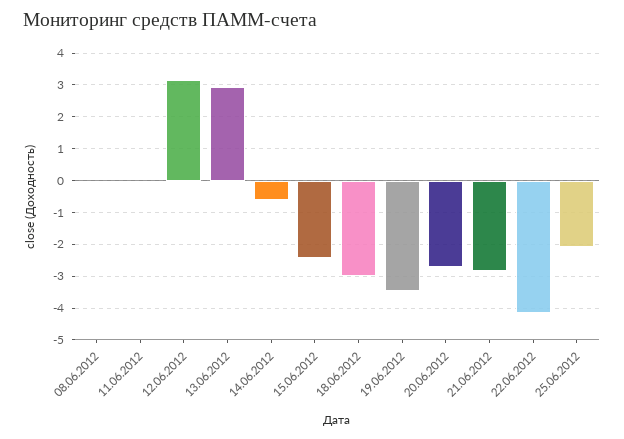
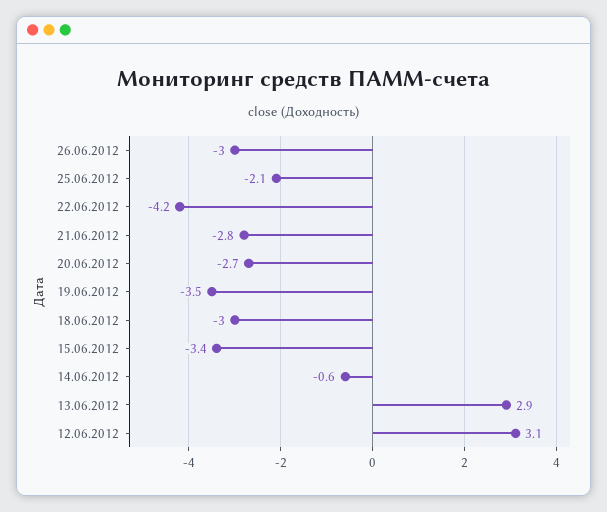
08.06.2012: 0 -> none
11.06.2012: 0 -> none
15.06.2012: -2.4 -> -3.4
26.06.2012: none -> -3

